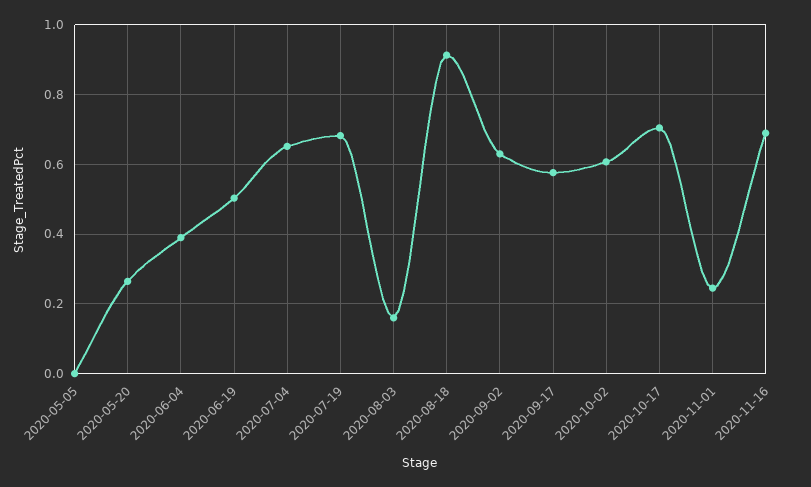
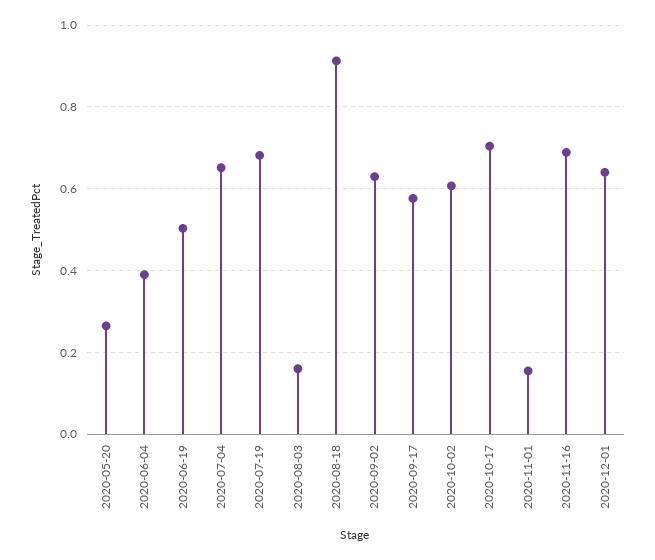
2020-05-05: 0 -> none
2020-11-01: 0.24 -> 0.16
2020-12-01: none -> 0.64

